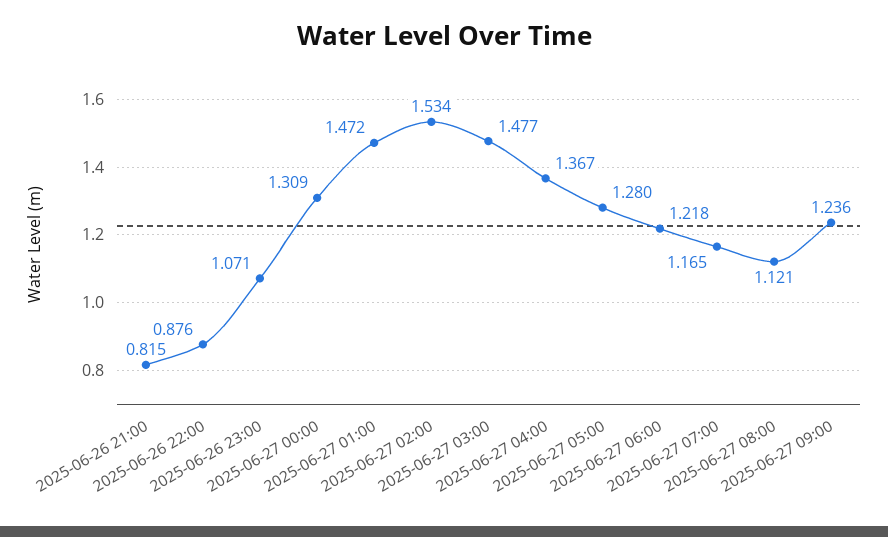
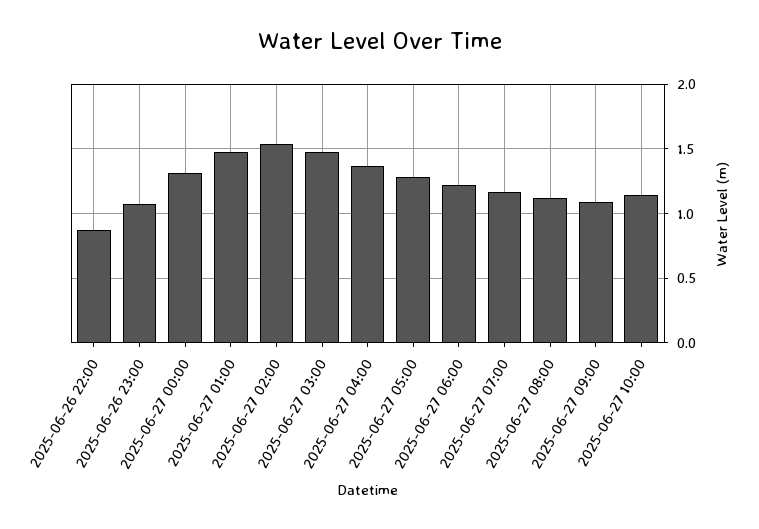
2025-06-26 21:00: 0.815 -> none
2025-06-27 09:00: 1.236 -> 1.1
2025-06-27 10:00: none -> 1.15

